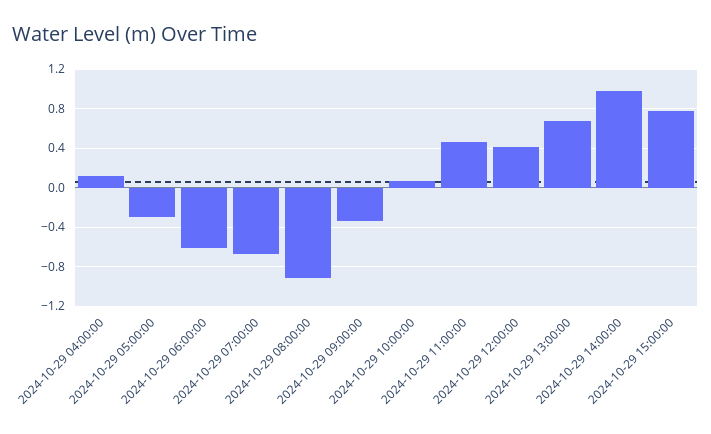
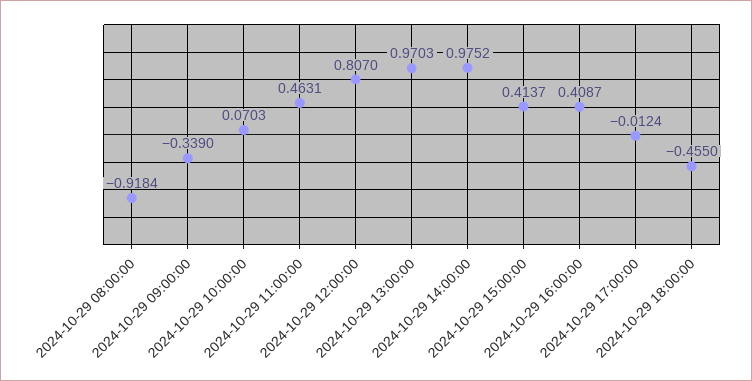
2024-10-29 04:00:00: 0.1 -> none
2024-10-29 05:00:00: -0.3 -> none
2024-10-29 06:00:00: -0.6 -> none
2024-10-29 07:00:00: -0.7 -> none
2024-10-29 12:00:00: 0.4 -> 0.807
2024-10-29 13:00:00: 0.7 -> 0.9703
2024-10-29 15:00:00: 0.8 -> 0.4137
2024-10-29 16:00:00: none -> 0.4087
2024-10-29 17:00:00: none -> -0.0124
2024-10-29 18:00:00: none -> -0.455

